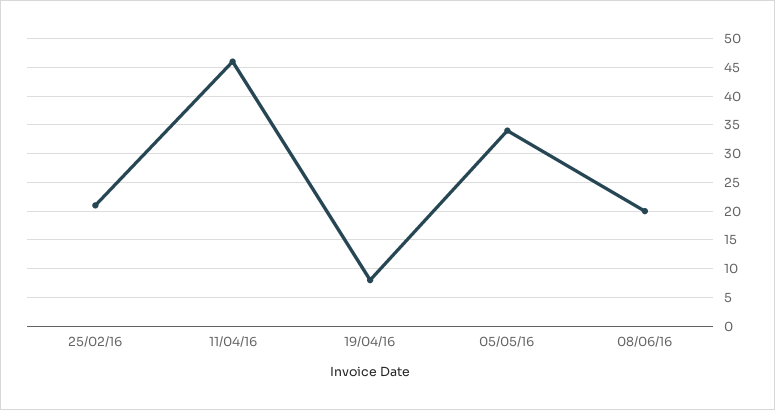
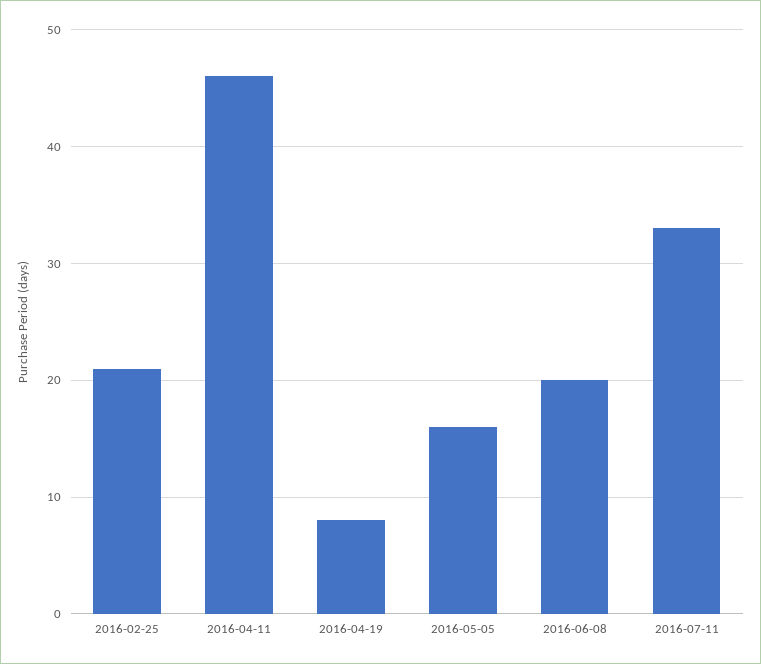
05/05/16: 35 -> 16
2016-07-11: none -> 33

